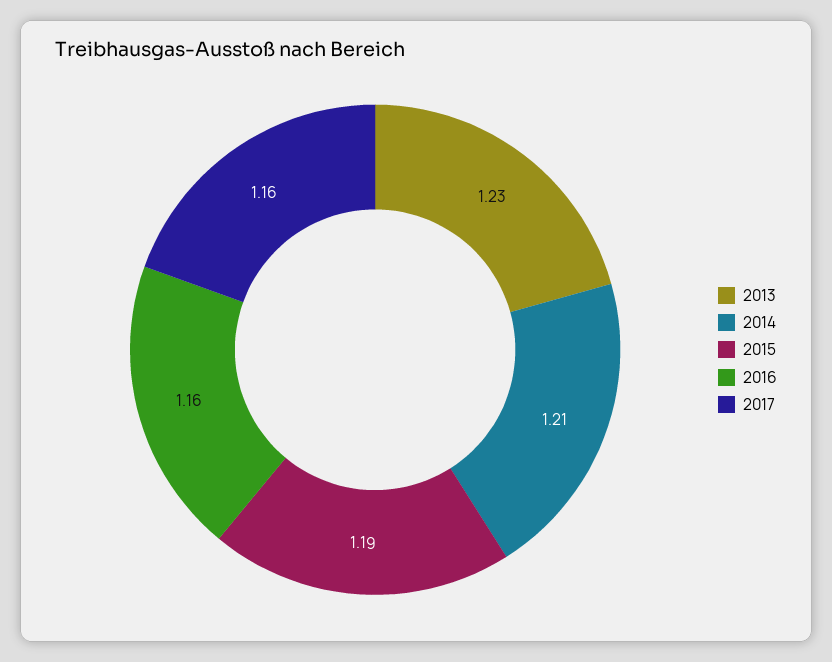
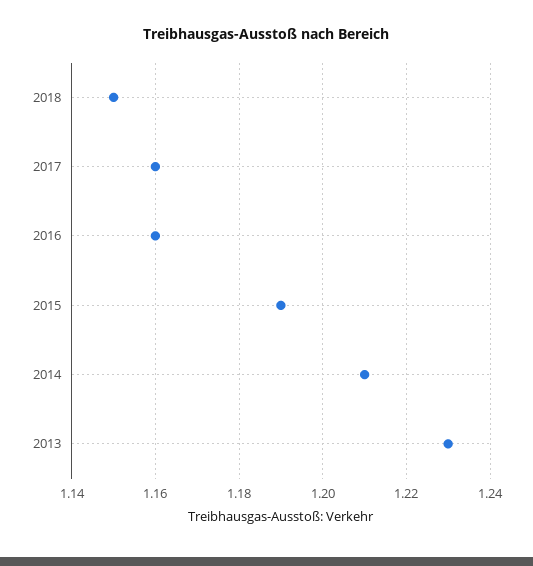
2018: none -> 1.15

